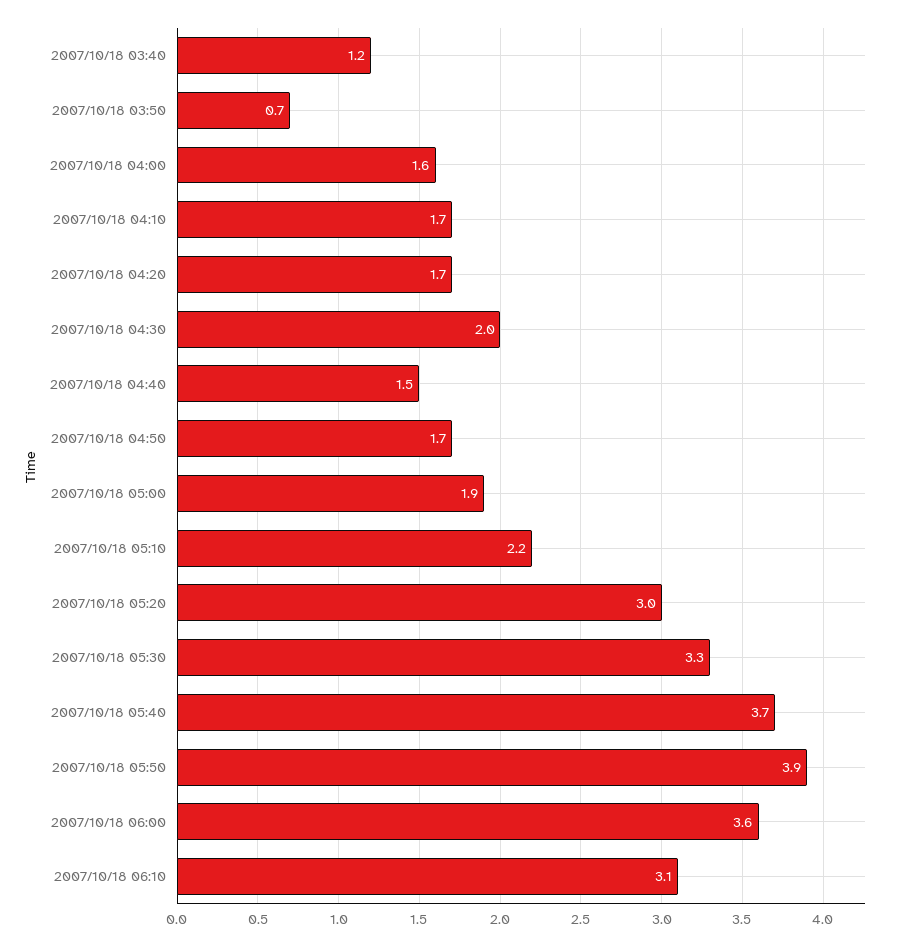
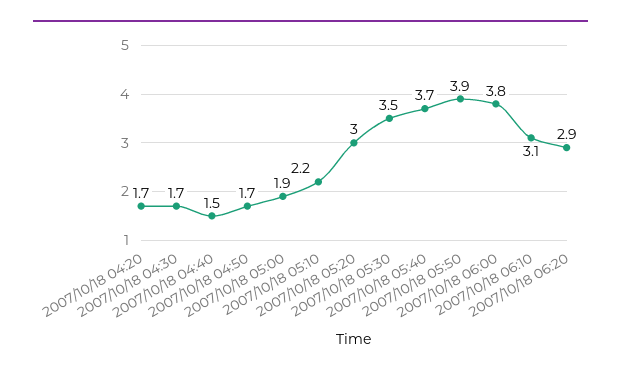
2007/10/18 03:40: 1.2 -> none
2007/10/18 03:50: 0.7 -> none
2007/10/18 04:00: 1.6 -> none
2007/10/18 04:10: 1.7 -> none
2007/10/18 04:30: 2 -> 1.7
2007/10/18 05:30: 3.3 -> 3.5
2007/10/18 06:00: 3.6 -> 3.8
2007/10/18 06:20: none -> 2.9

